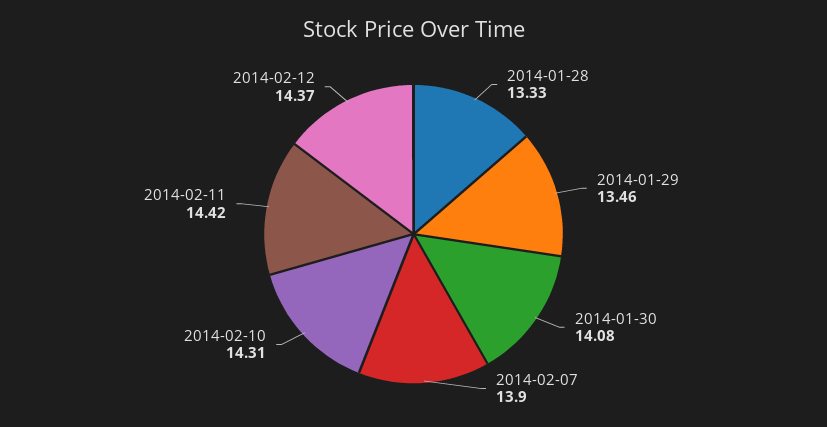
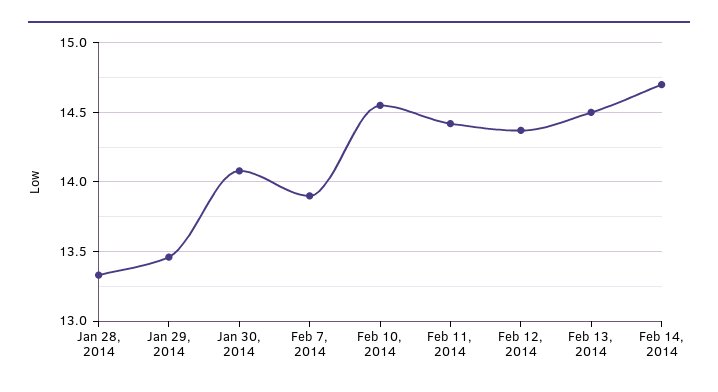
2014-02-10: 14.31 -> 14.55
Feb 13, 2014: none -> 14.5
Feb 14, 2014: none -> 14.7

